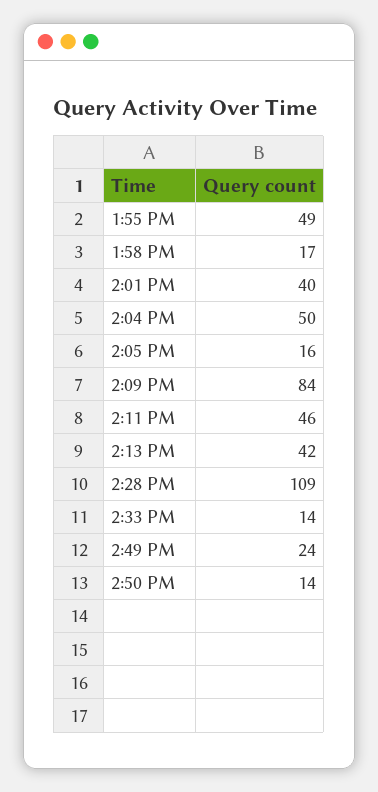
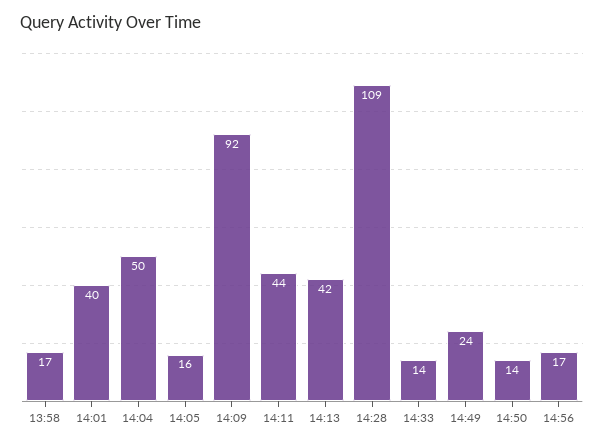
1:55 PM: 49 -> none
2:09 PM: 84 -> 92
2:11 PM: 46 -> 44
14:56: none -> 17

